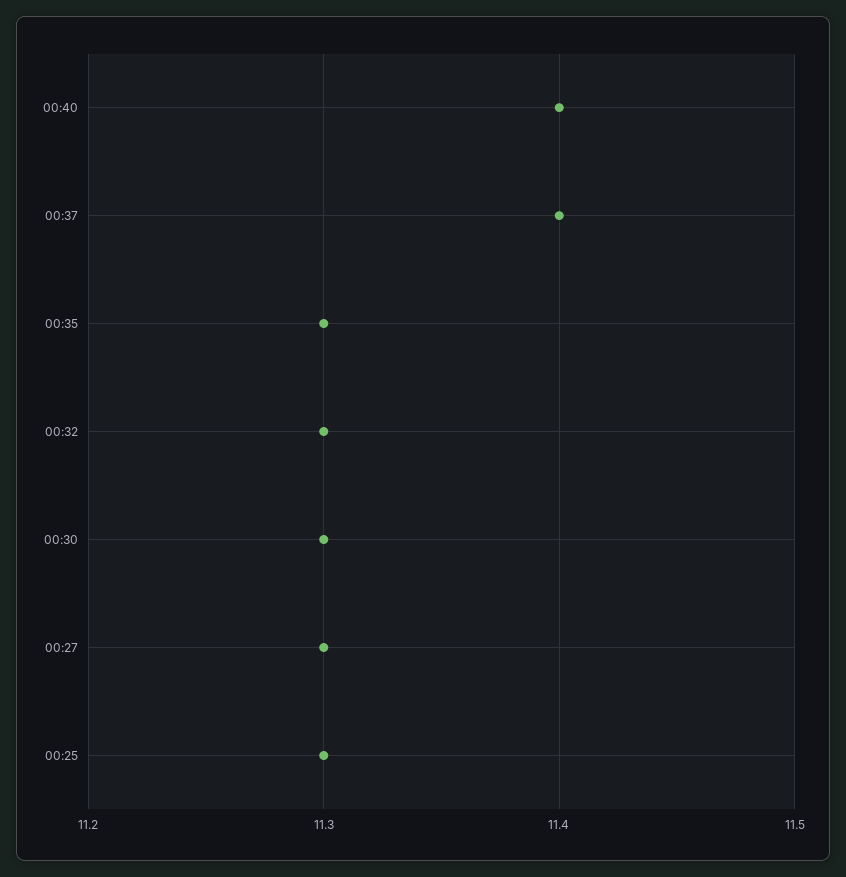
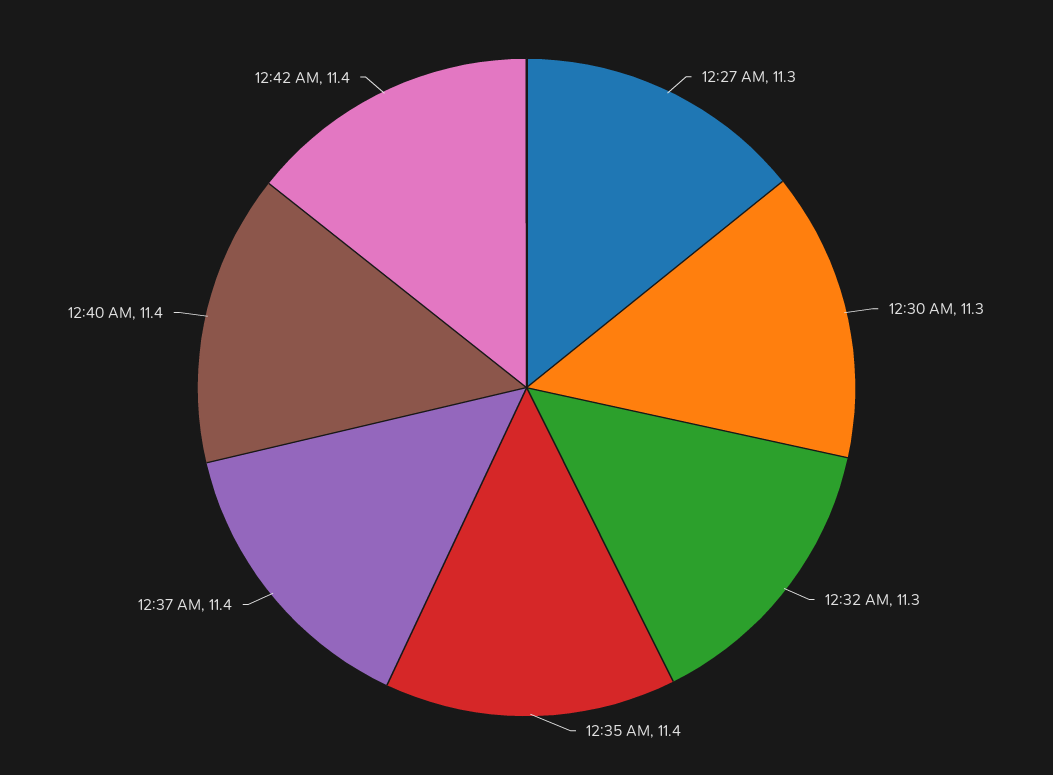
00:35: 11.3 -> 11.4
00:25: 11.3 -> none
12:42 AM: none -> 11.4

